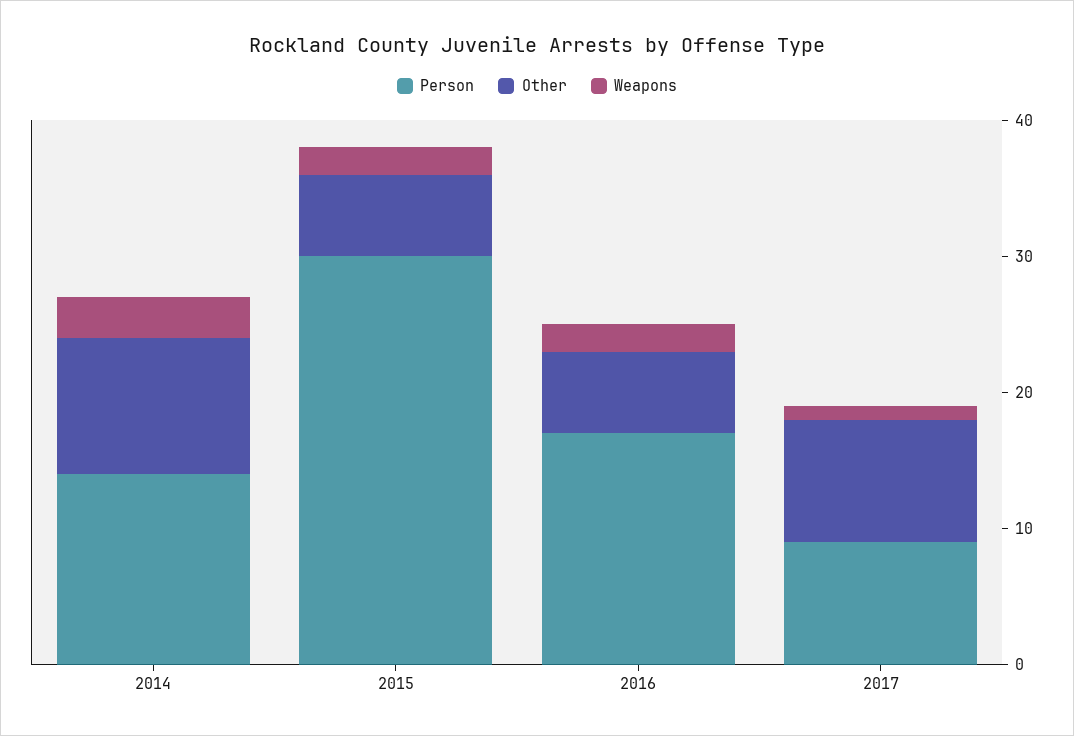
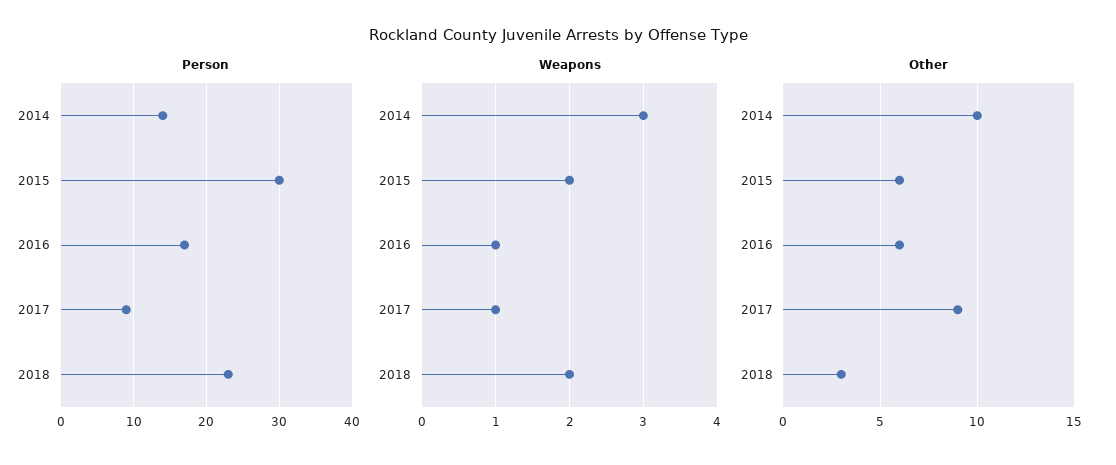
Weapons, 2016: 2 -> 1
Person, 2018: none -> 23
Weapons, 2018: none -> 2
Other, 2018: none -> 3

